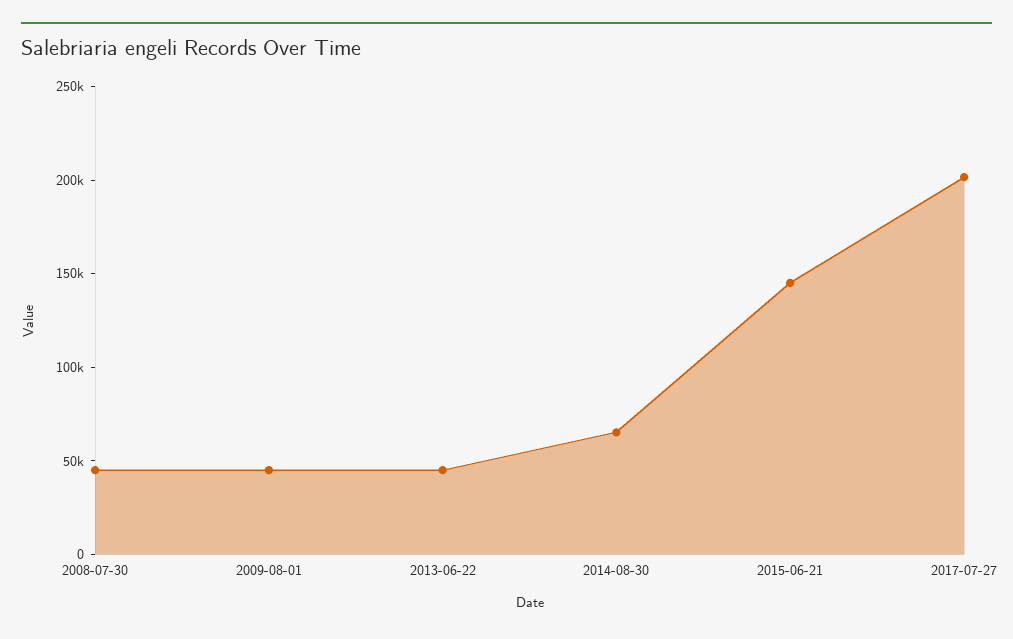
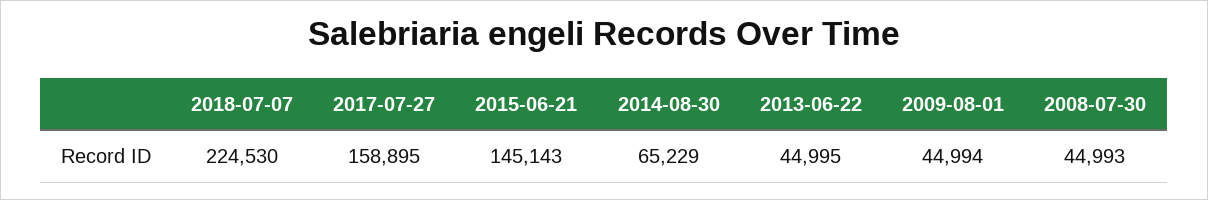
2017-07-27: 200000 -> 158895
2018-07-07: none -> 224530

